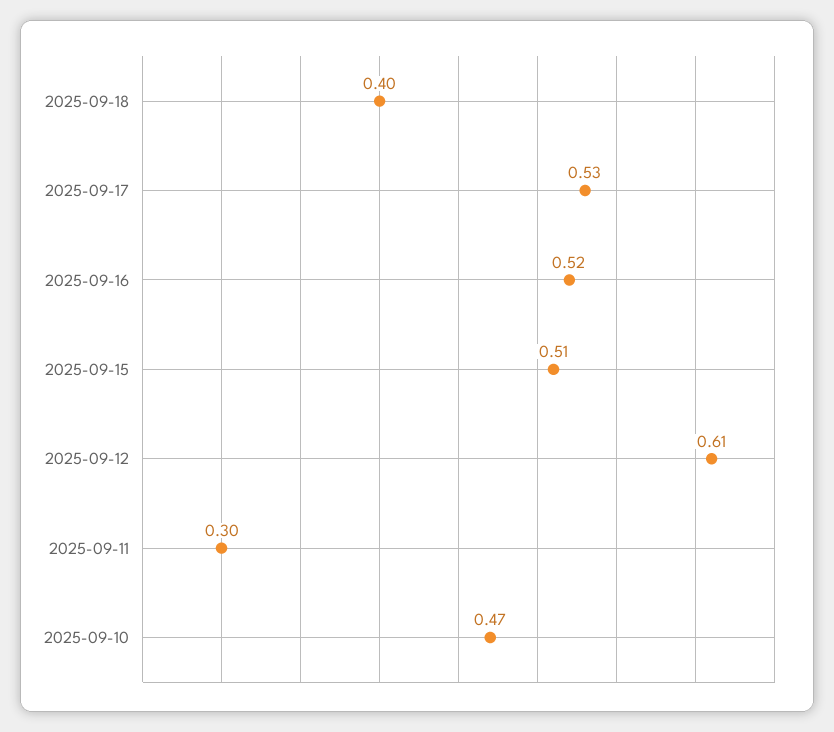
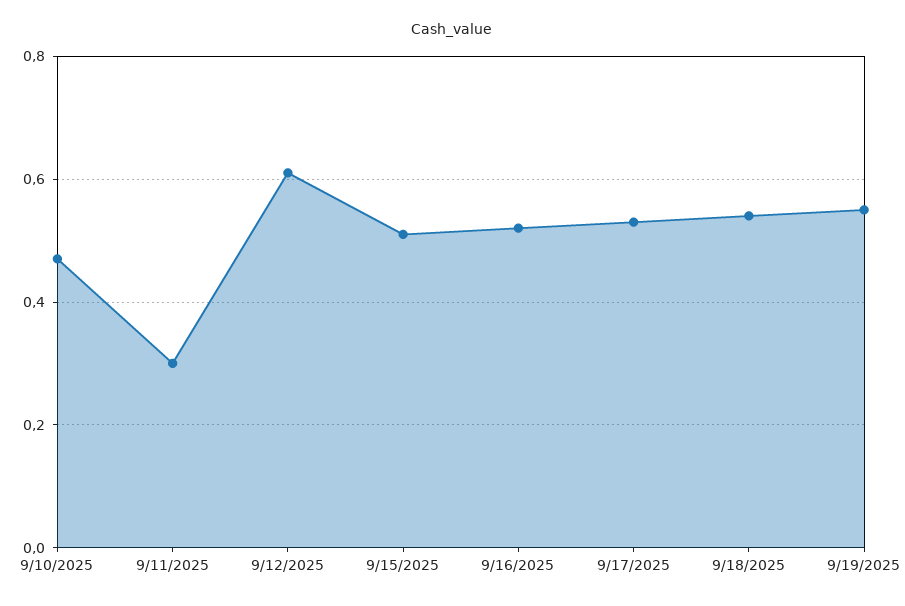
2025-09-18: 0.4 -> 0.55
9/19/2025: none -> 0.55

